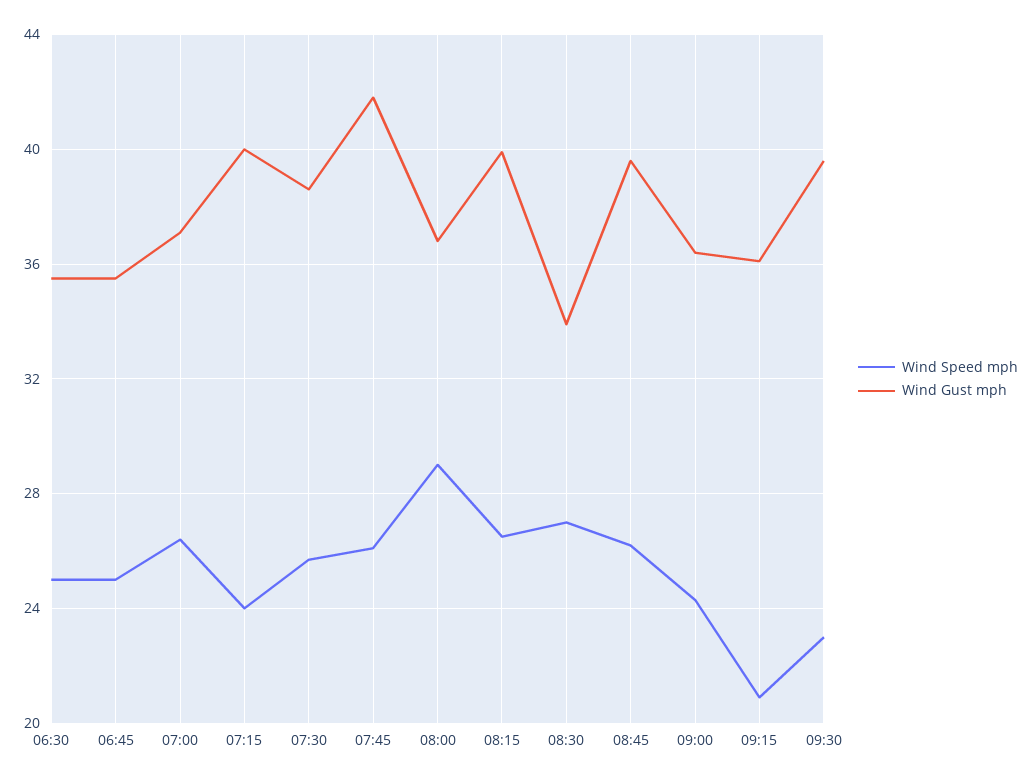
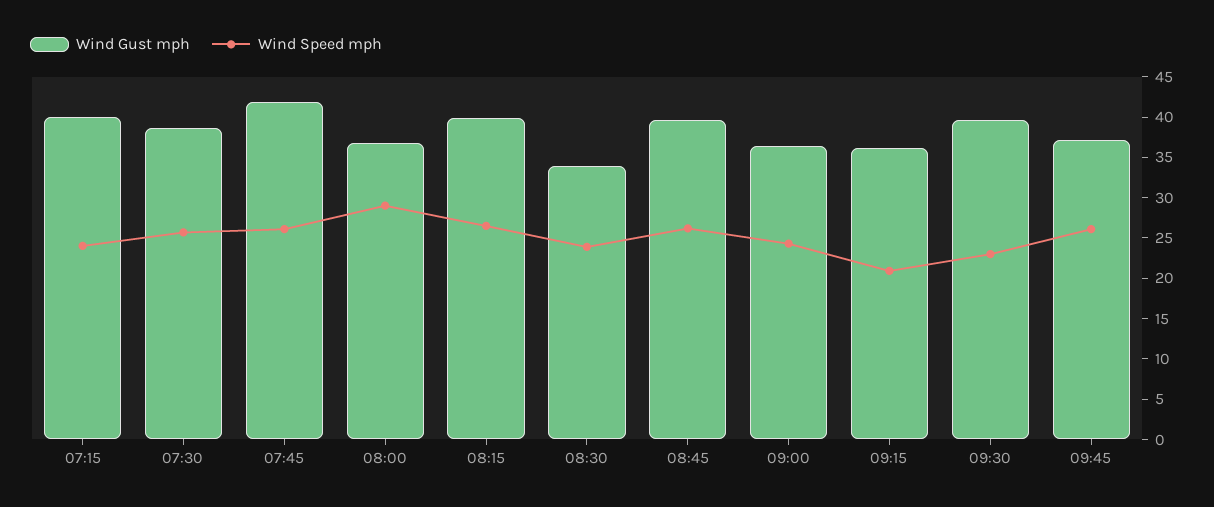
Wind Speed mph, 06:30: 25 -> none
Wind Gust mph, 06:30: 35.5 -> none
Wind Speed mph, 06:45: 25 -> none
Wind Gust mph, 06:45: 35.5 -> none
Wind Speed mph, 07:00: 26.5 -> none
Wind Gust mph, 07:00: 37 -> none
Wind Speed mph, 08:30: 27 -> 24
Wind Gust mph, 09:45: none -> 37
Wind Speed mph, 09:45: none -> 26

